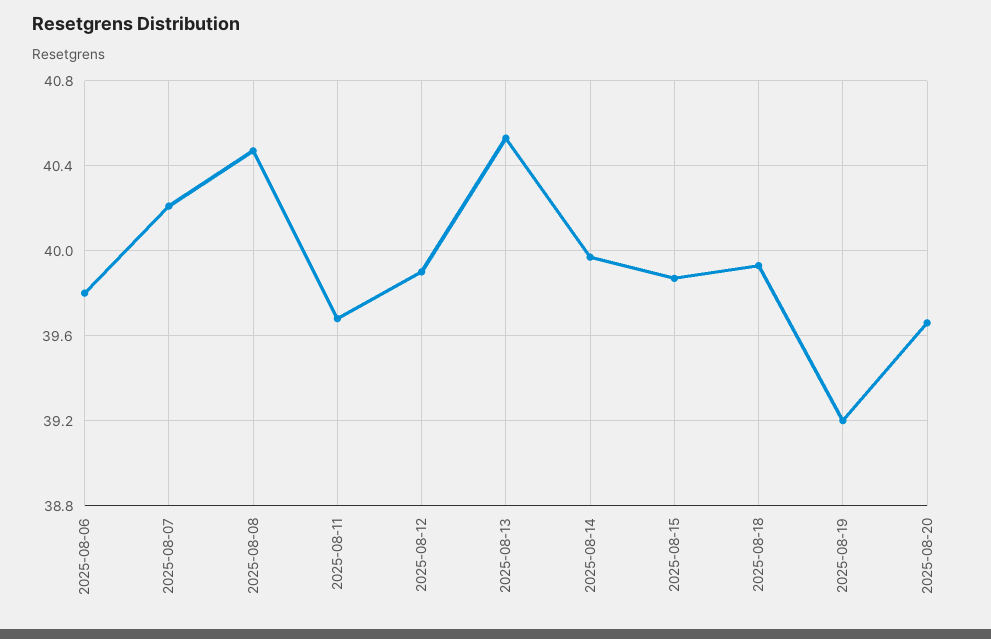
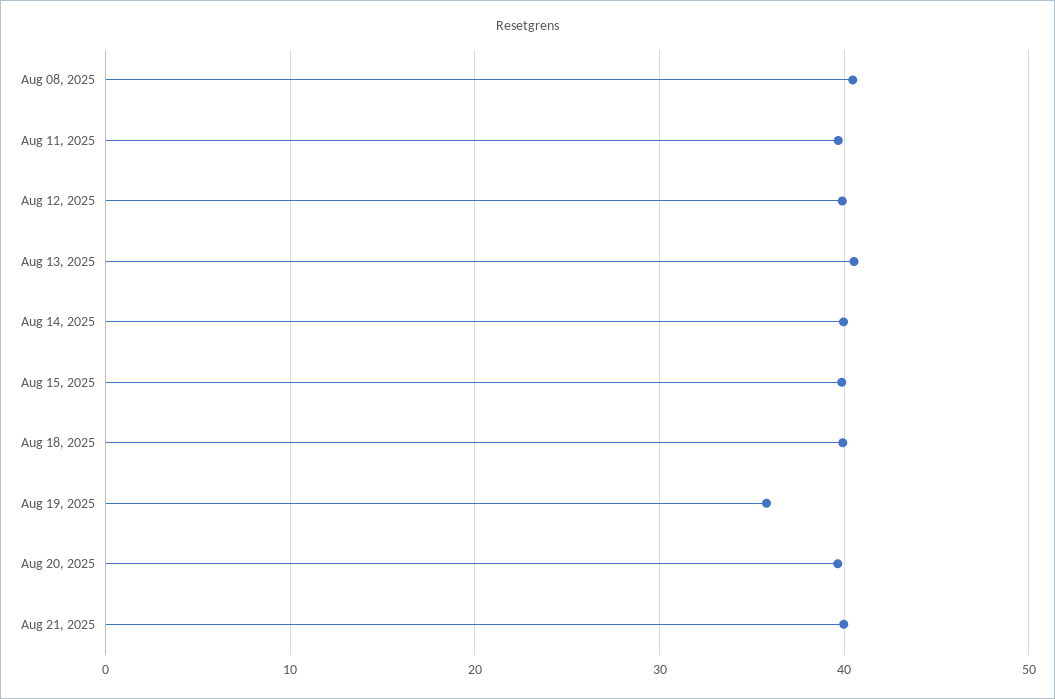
2025-08-06: 39.8 -> none
2025-08-07: 40.2 -> none
2025-08-19: 39.2 -> 36
Aug 21, 2025: none -> 40

